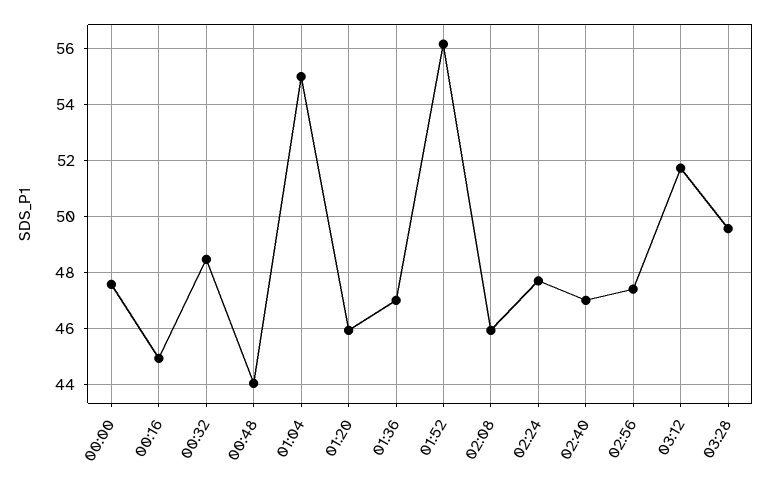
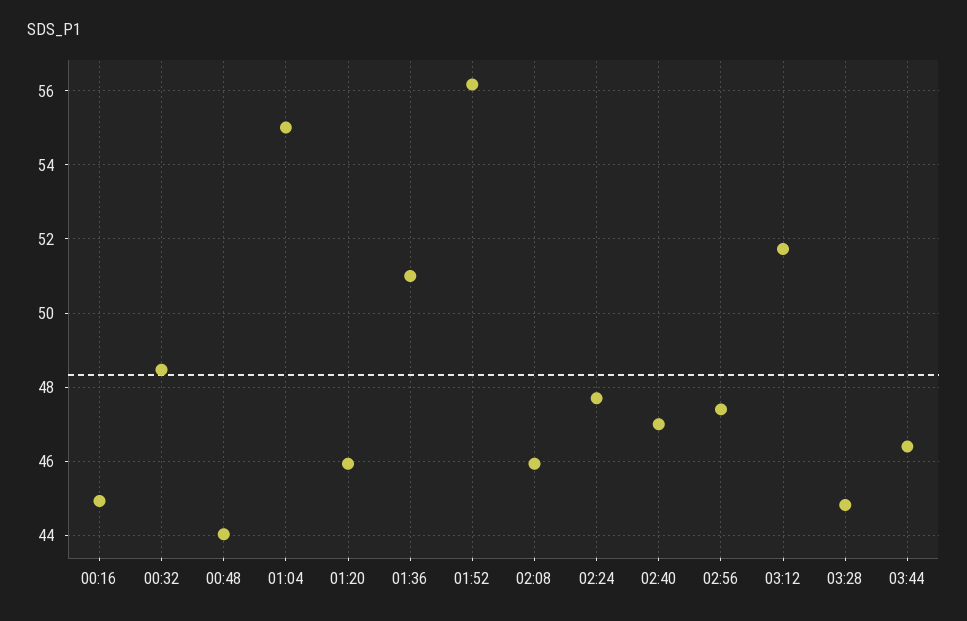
00:00: 47.5 -> none
01:36: 47 -> 51
03:28: 49.5 -> 44.8
03:44: none -> 46.4

